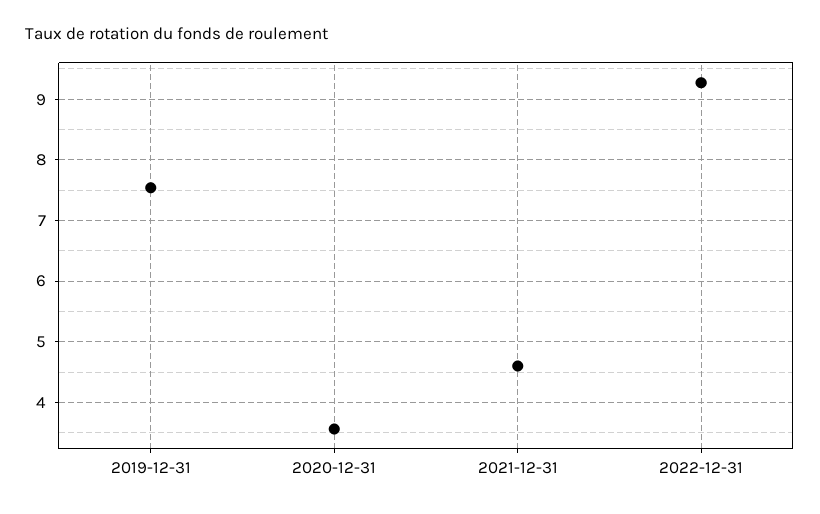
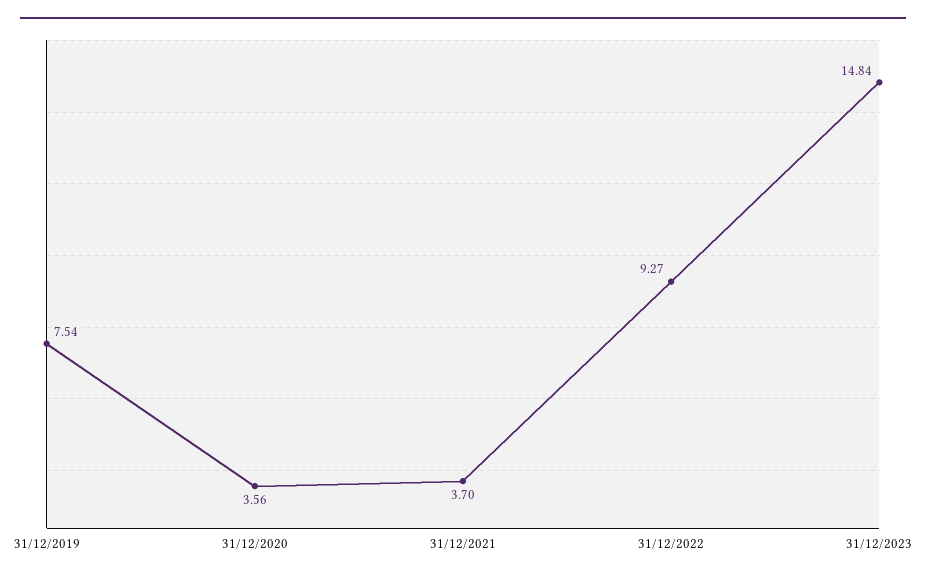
2021-12-31: 4.6 -> 3.7
31/12/2023: none -> 14.84

